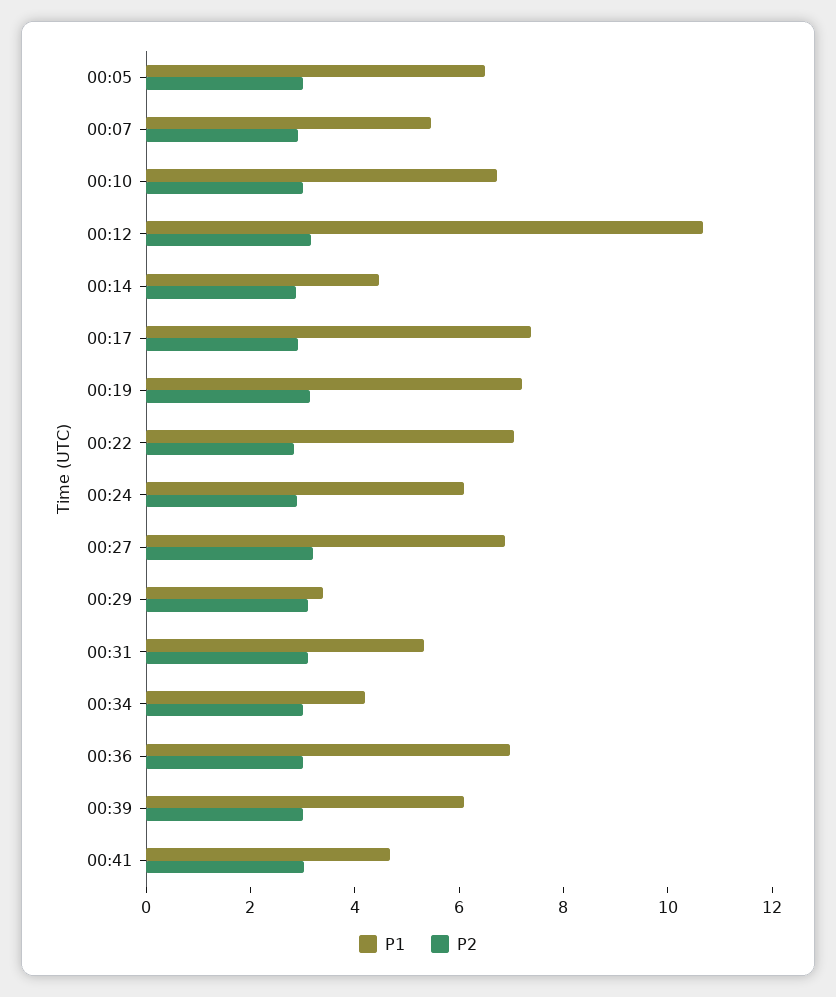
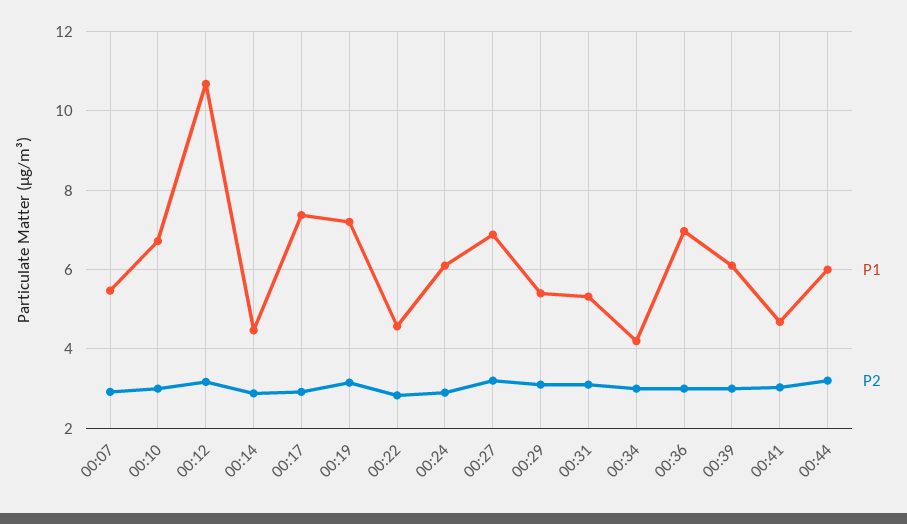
P1, 00:05: 6.5 -> none
P2, 00:05: 3 -> none
P1, 00:22: 7 -> 4.6
P1, 00:29: 3.5 -> 5.4
P1, 00:44: none -> 6
P2, 00:44: none -> 3.2

